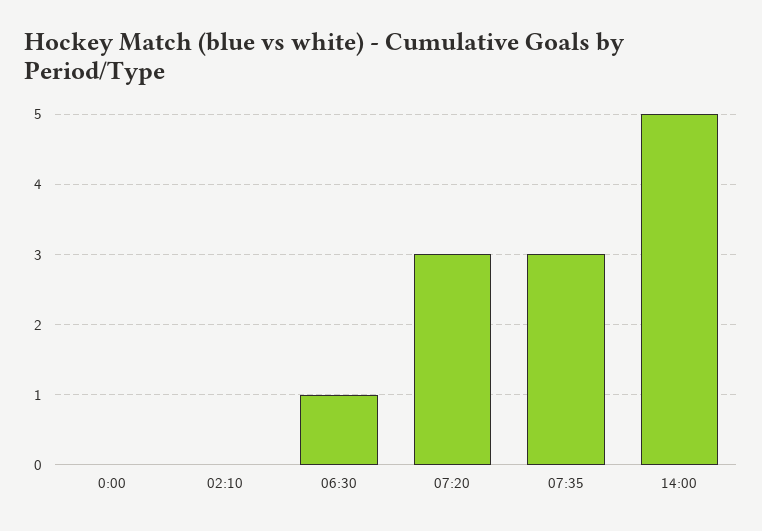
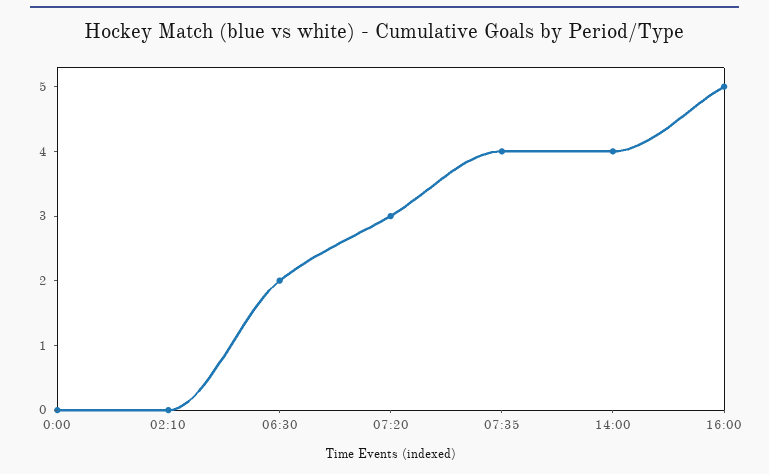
06:30: 1 -> 2
07:35: 3 -> 4
14:00: 5 -> 4
16:00: none -> 5

